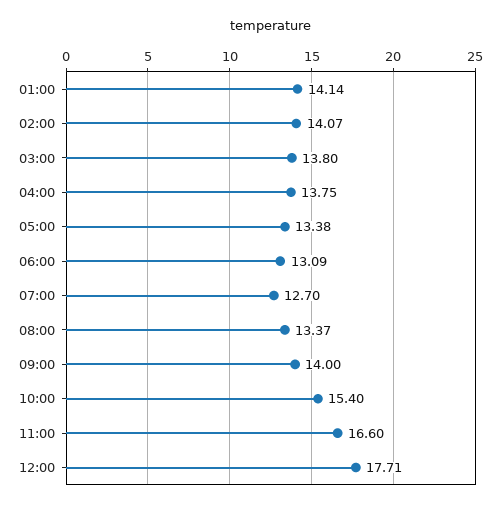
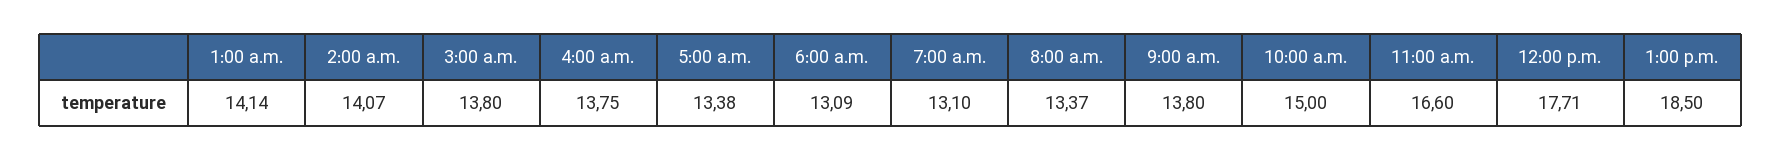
07:00: 12.7 -> 13.1
09:00: 14 -> 13.8
10:00: 15.4 -> 15
1:00 p.m.: none -> 18.5

